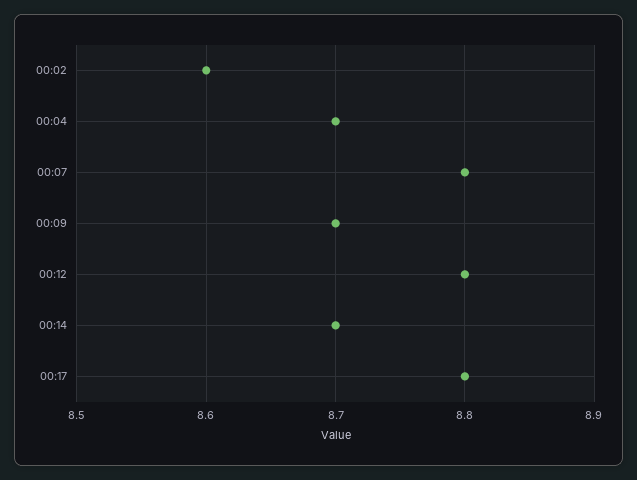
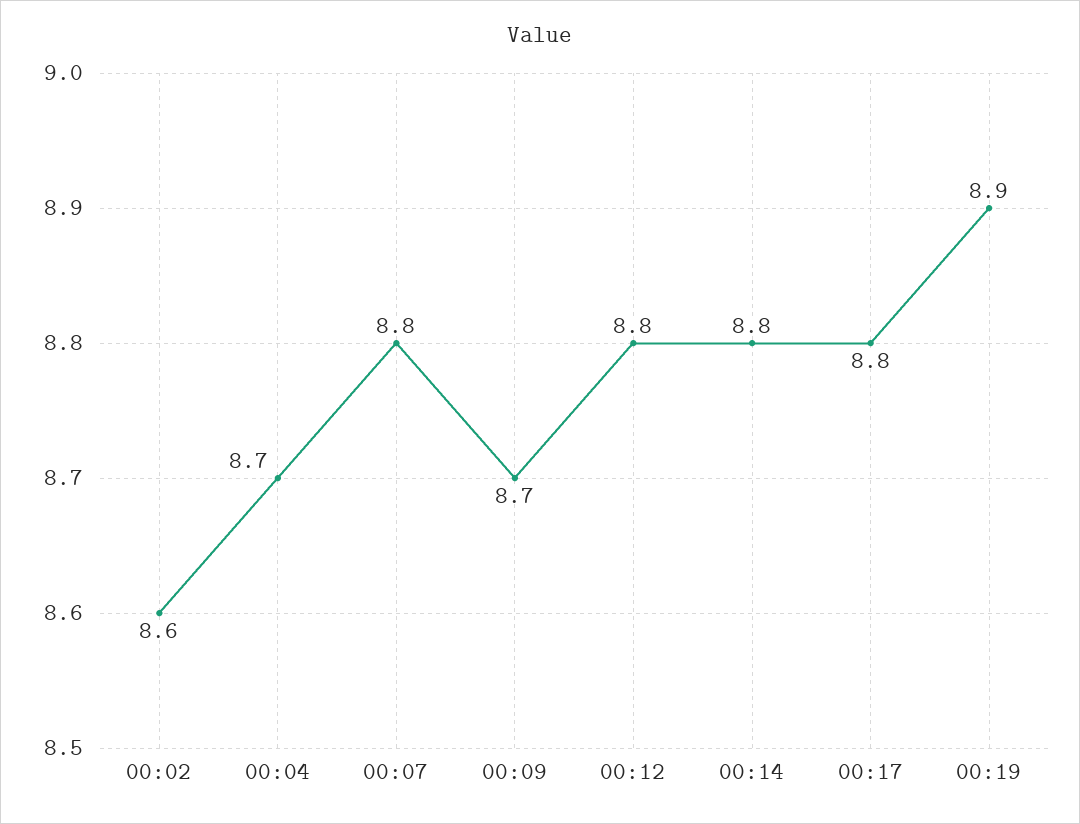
00:14: 8.7 -> 8.8
00:19: none -> 8.9

